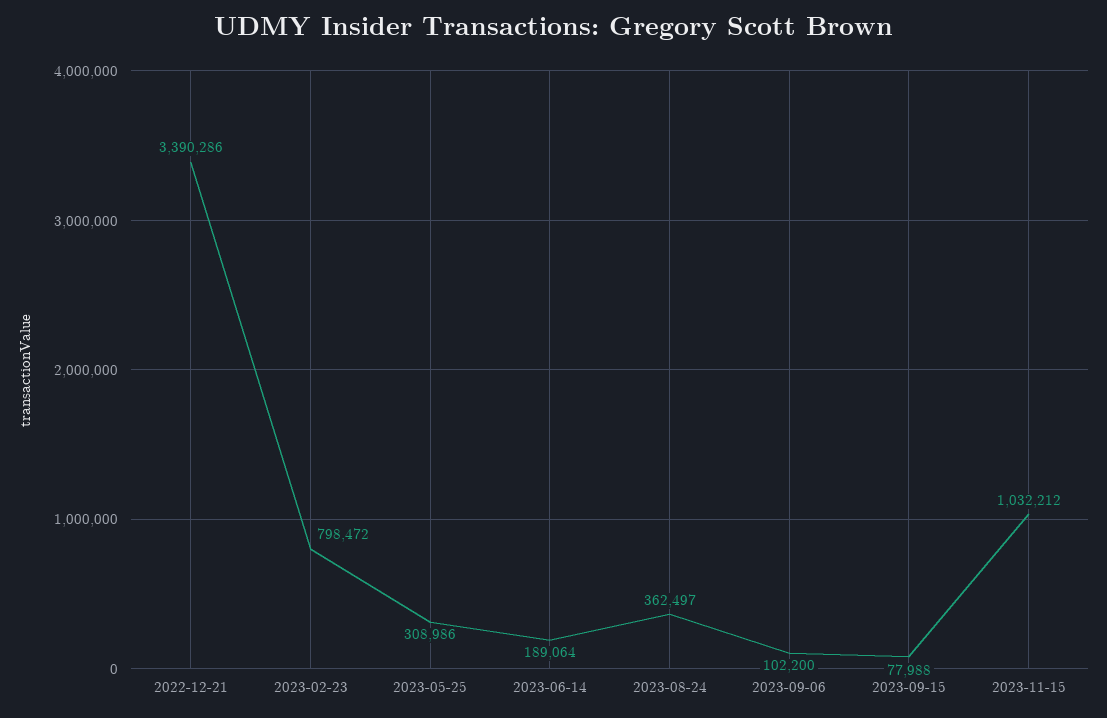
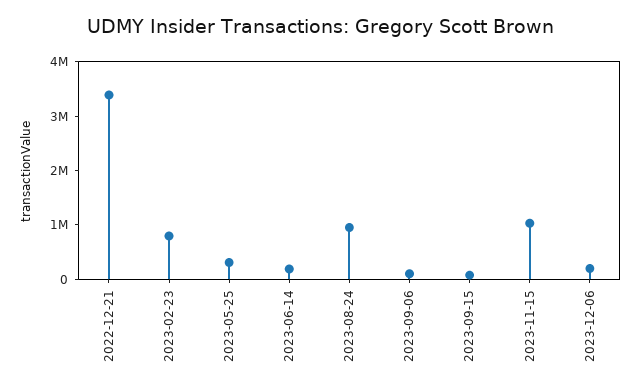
2023-08-24: 362497 -> 1000000
2023-12-06: none -> 200000

